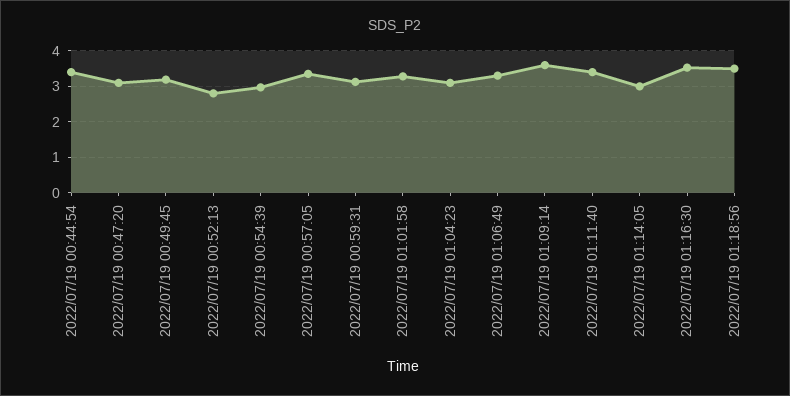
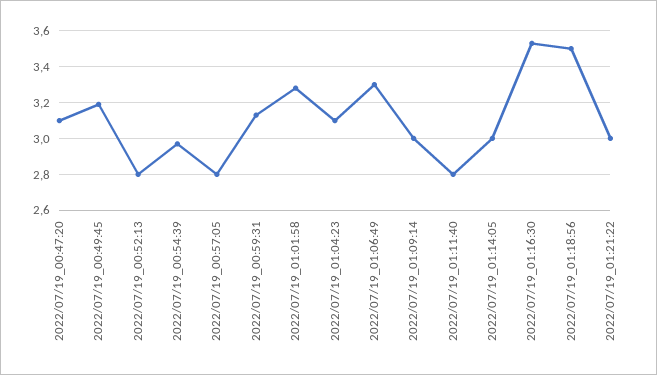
2022/07/19 00:44:54: 3.4 -> none
2022/07/19 00:57:05: 3.4 -> 2.8
2022/07/19 01:09:14: 3.6 -> 3
2022/07/19 01:11:40: 3.4 -> 2.8
2022/07/19_01:21:22: none -> 3

